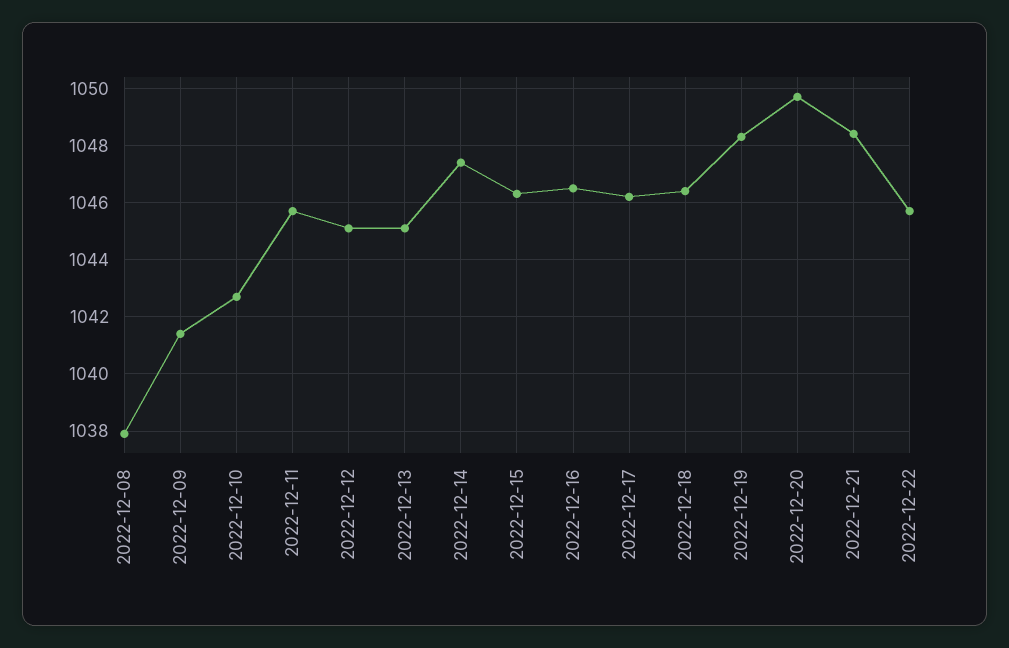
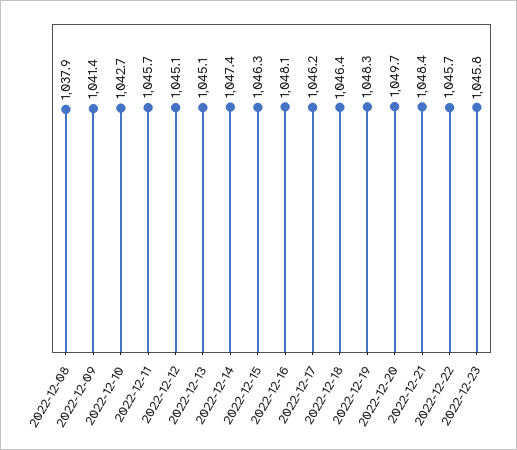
2022-12-16: 1046.5 -> 1048.1
2022-12-23: none -> 1045.8

